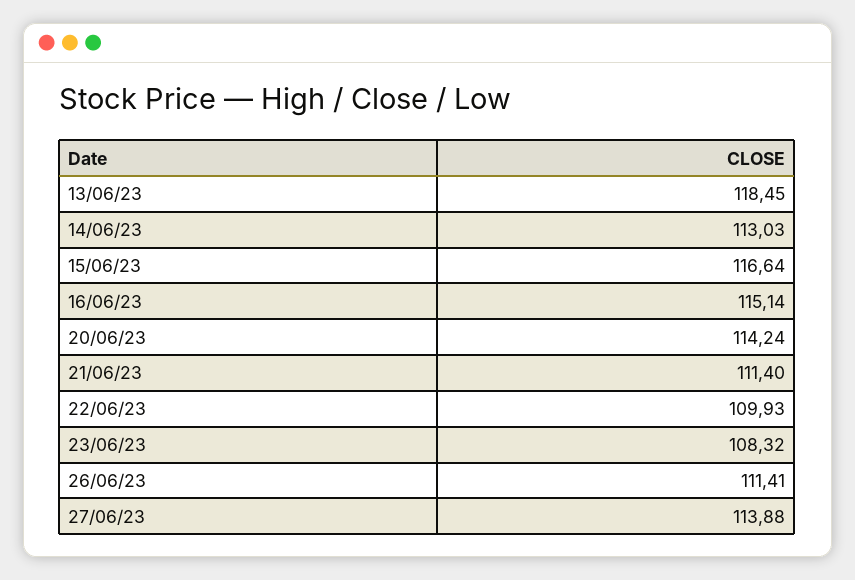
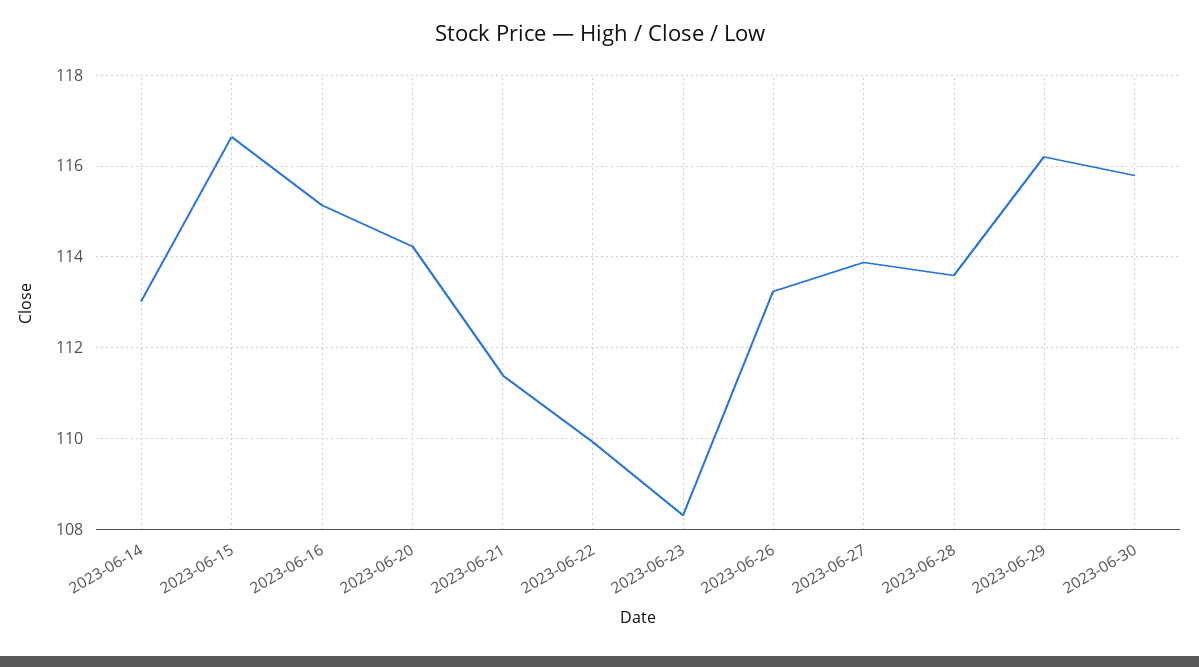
13/06/23: 118.45 -> none
26/06/23: 111.41 -> 113.2
2023-06-28: none -> 113.6
2023-06-29: none -> 116.2
2023-06-30: none -> 115.8

